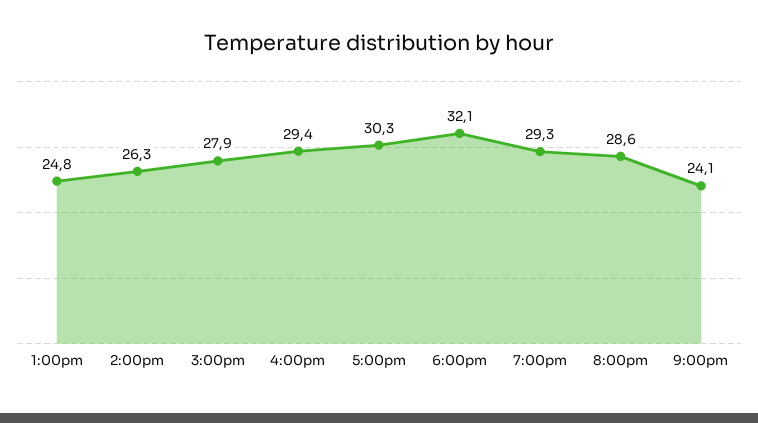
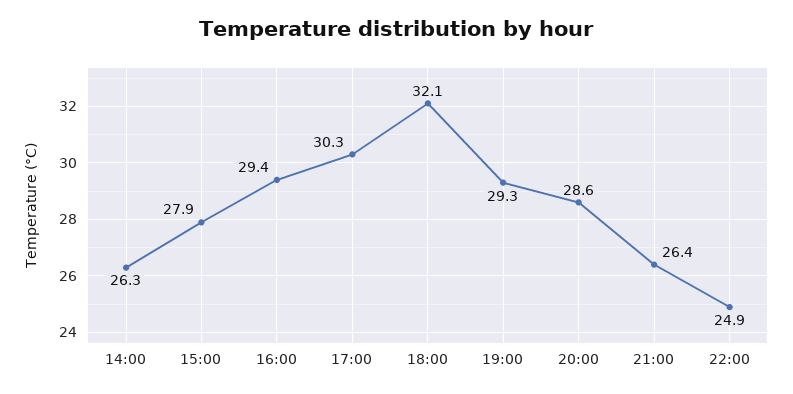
1:00pm: 24.8 -> none
9:00pm: 24.1 -> 26.4
22:00: none -> 24.9

